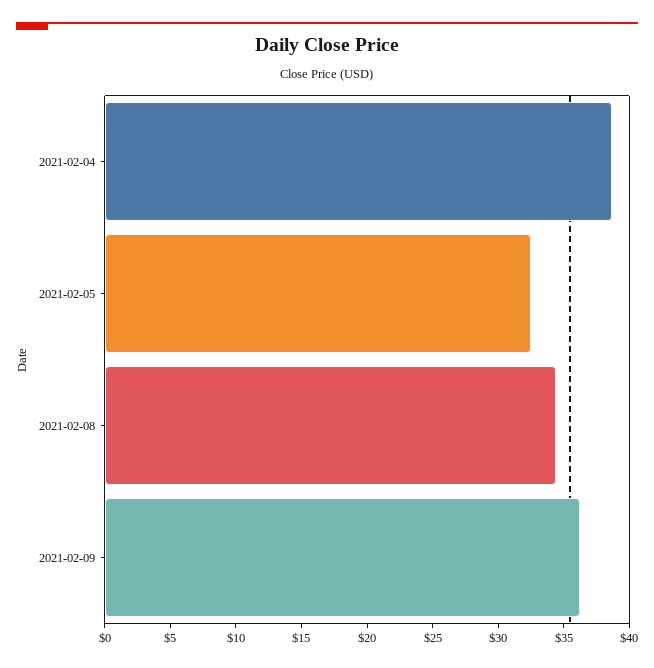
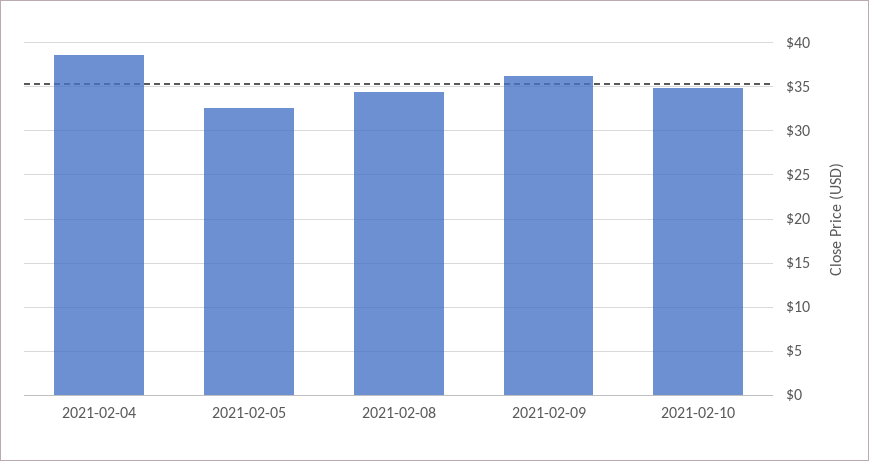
2021-02-10: none -> 35

